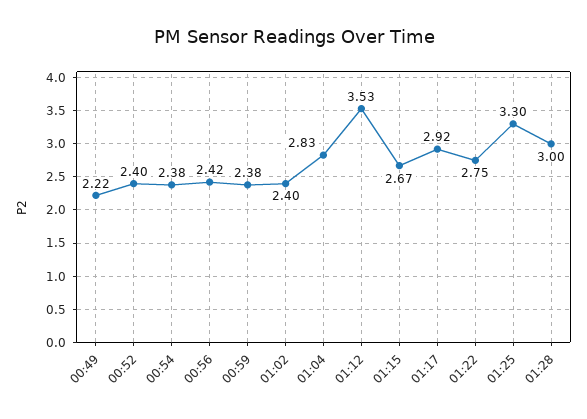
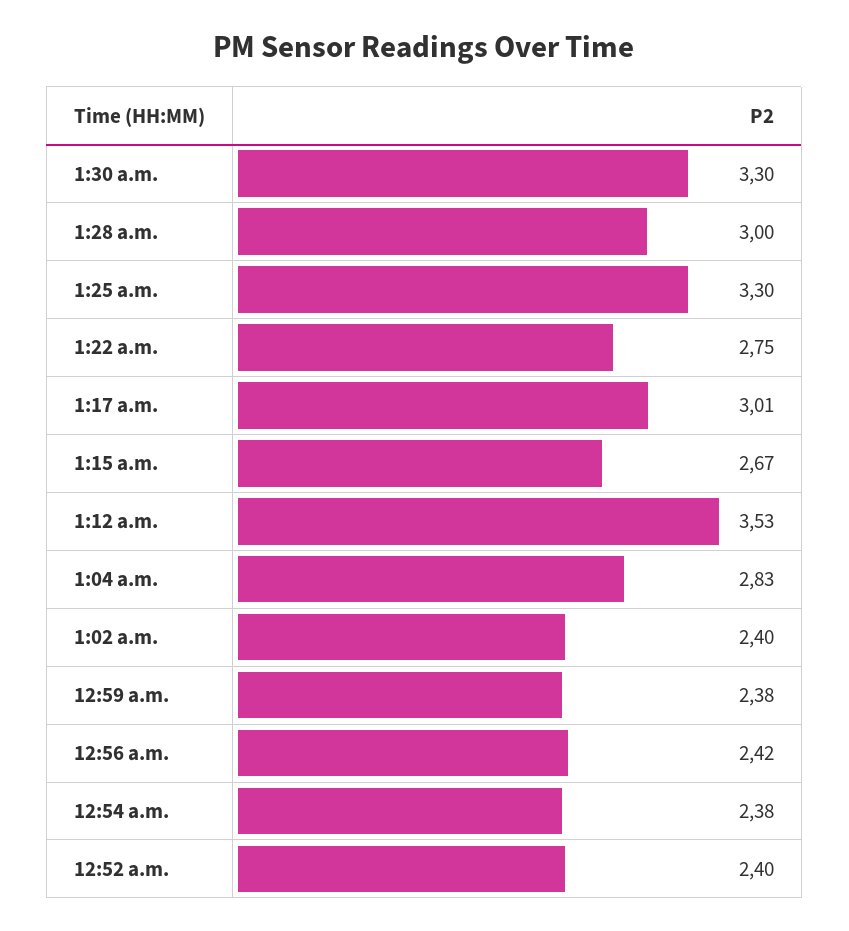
00:49: 2.22 -> none
01:17: 2.92 -> 3.01
1:30 a.m.: none -> 3.3

